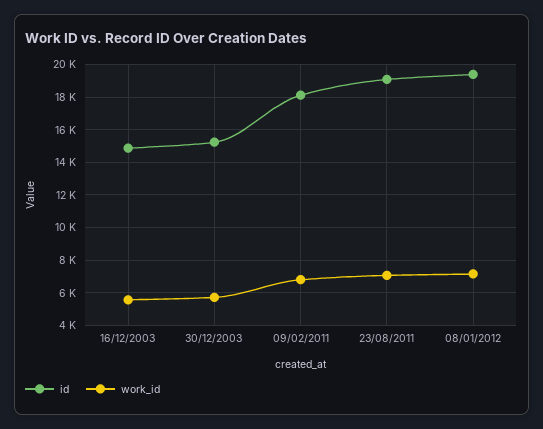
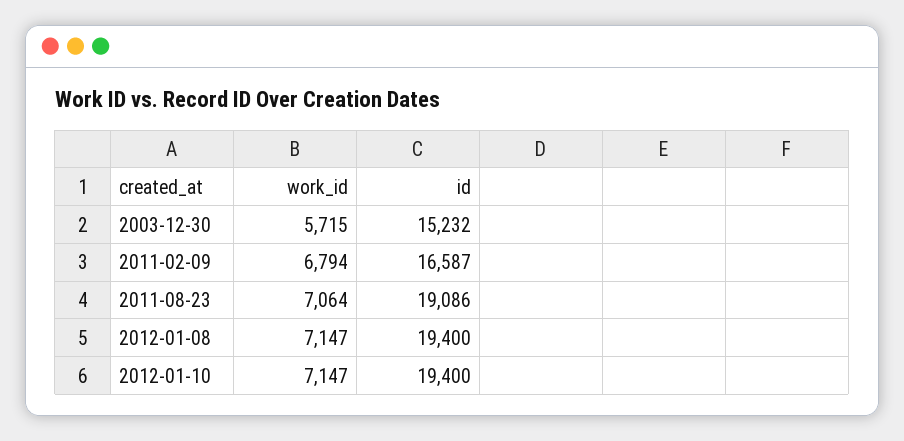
id, 16/12/2003: 15000 -> none
work_id, 16/12/2003: 5500 -> none
id, 09/02/2011: 18000 -> 16587
work_id, 2012-01-10: none -> 7147
id, 2012-01-10: none -> 19400

